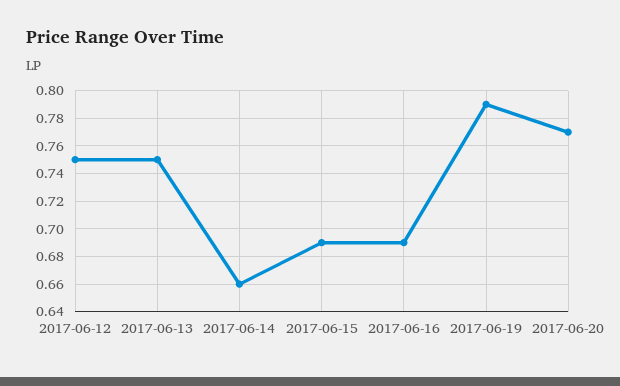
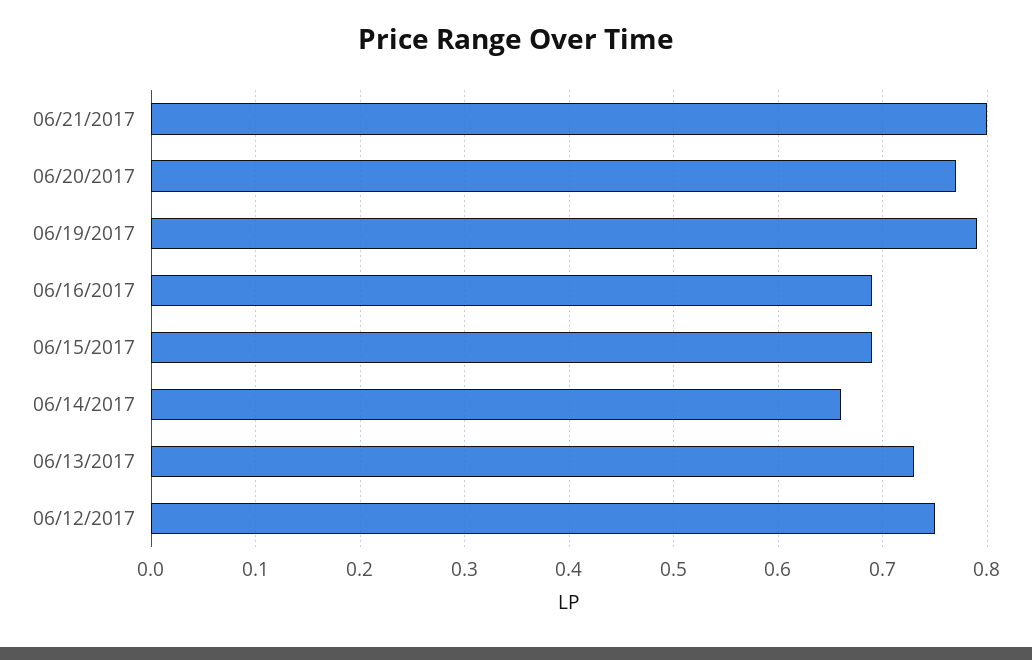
2017-06-13: 0.75 -> 0.73
06/21/2017: none -> 0.8

